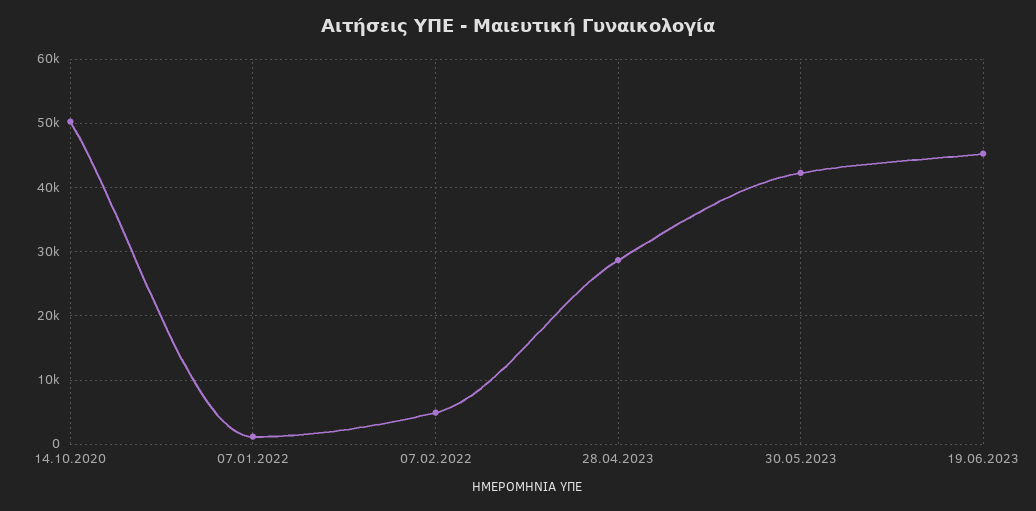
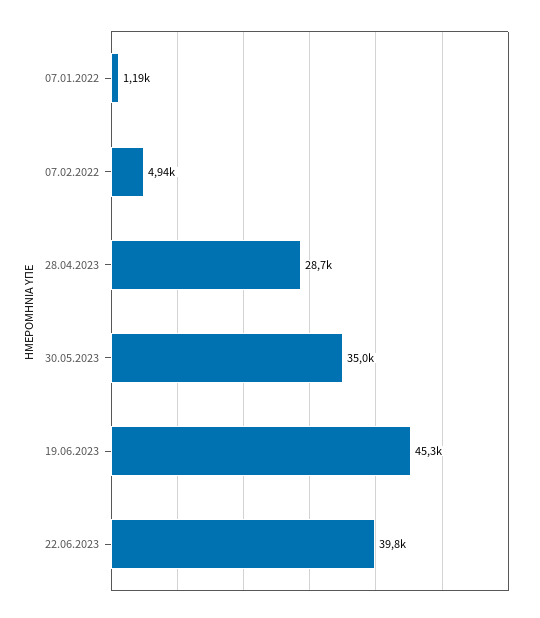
14.10.2020: 50000 -> none
30.05.2023: 42000 -> 35000
22.06.2023: none -> 39800

